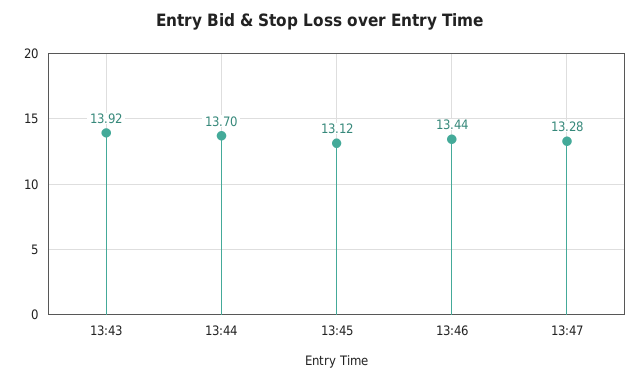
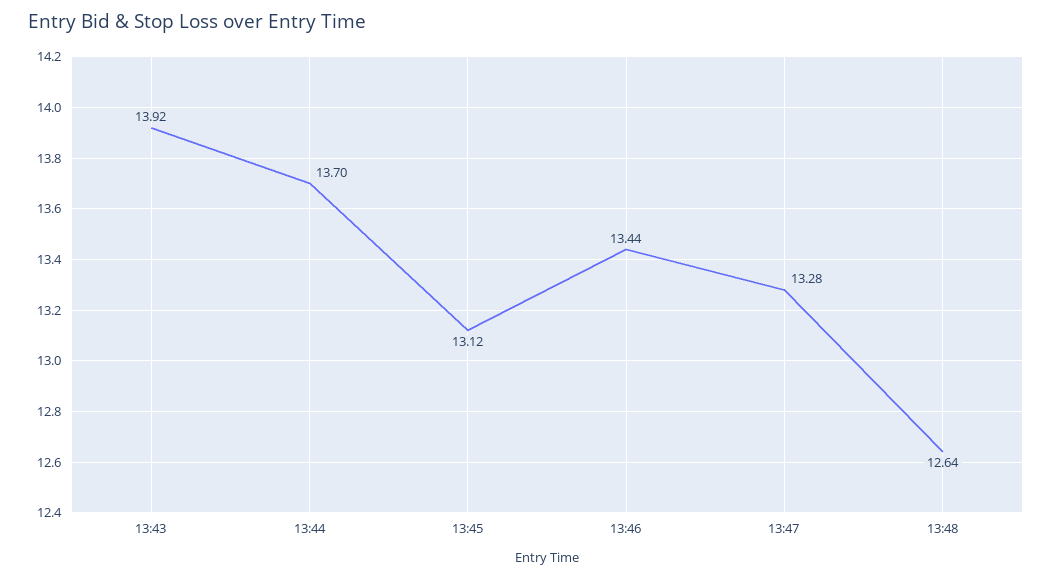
13:48: none -> 12.64

